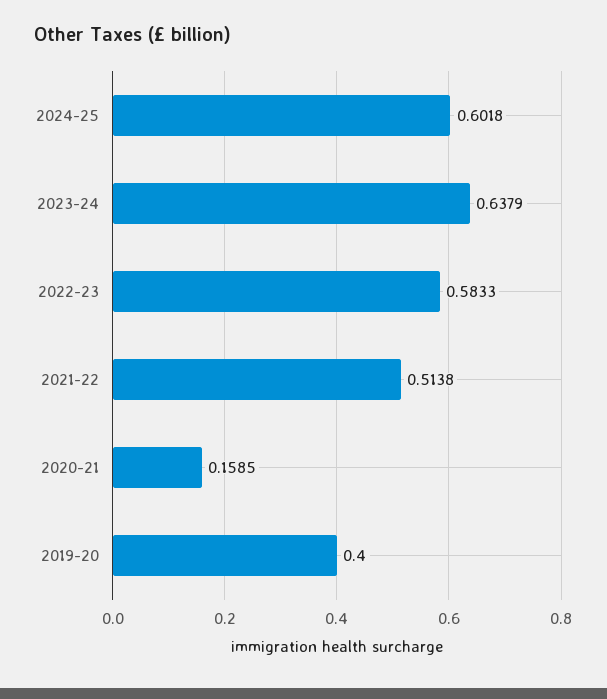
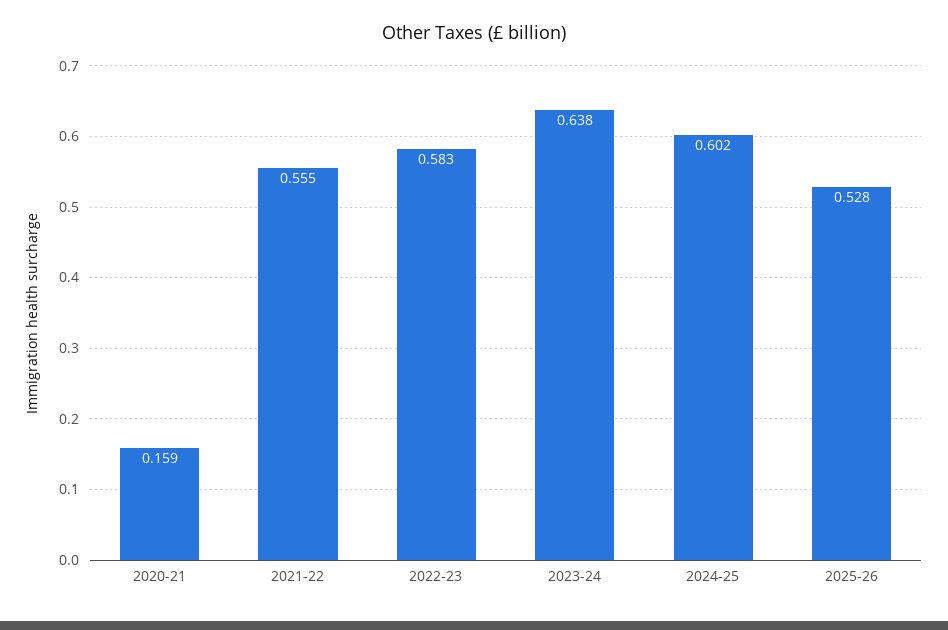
2021-22: 0.5138 -> 0.555
2019-20: 0.4 -> none
2025-26: none -> 0.528

